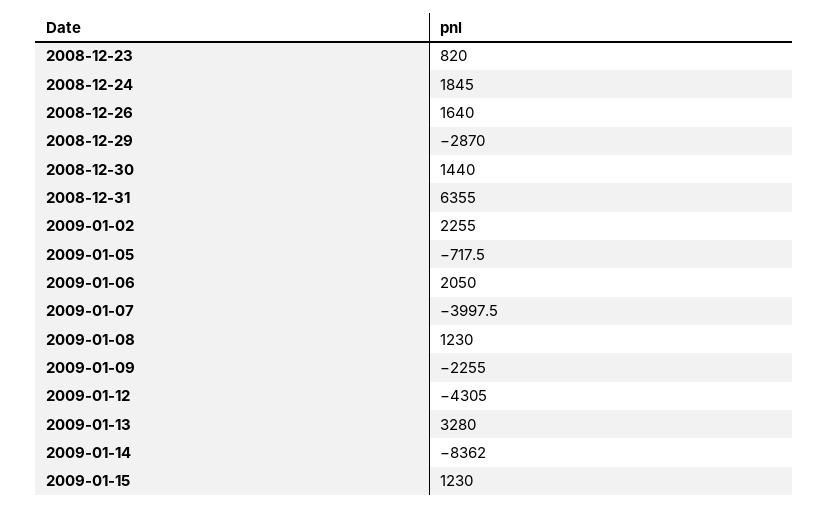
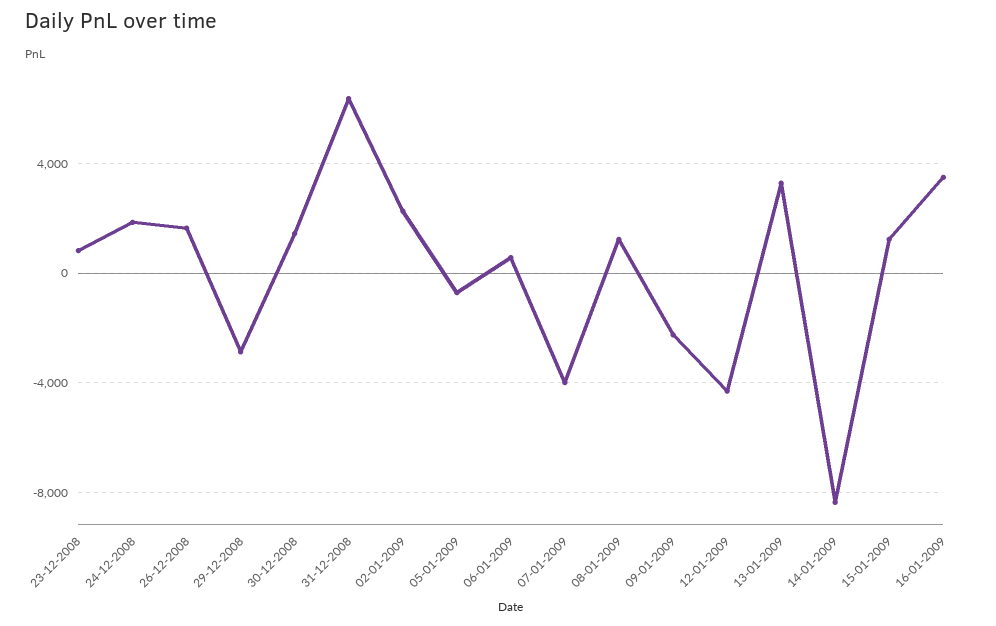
2009-01-06: 2050 -> 500
16-01-2009: none -> 3500

